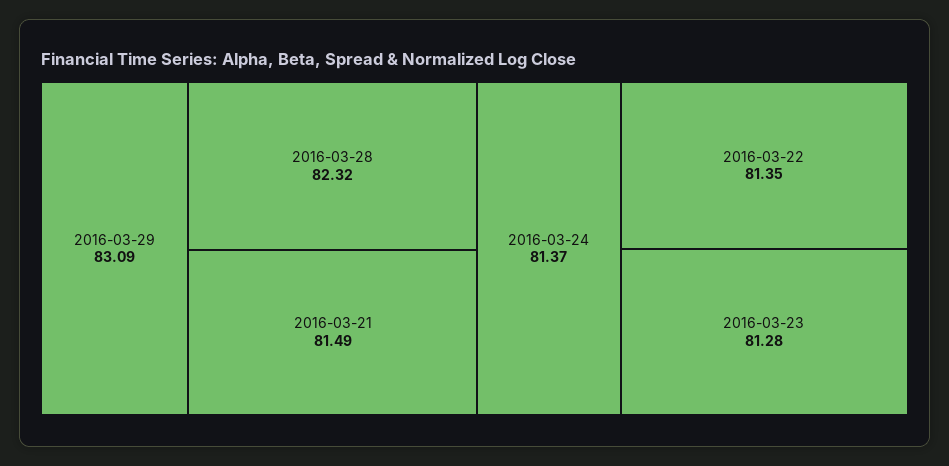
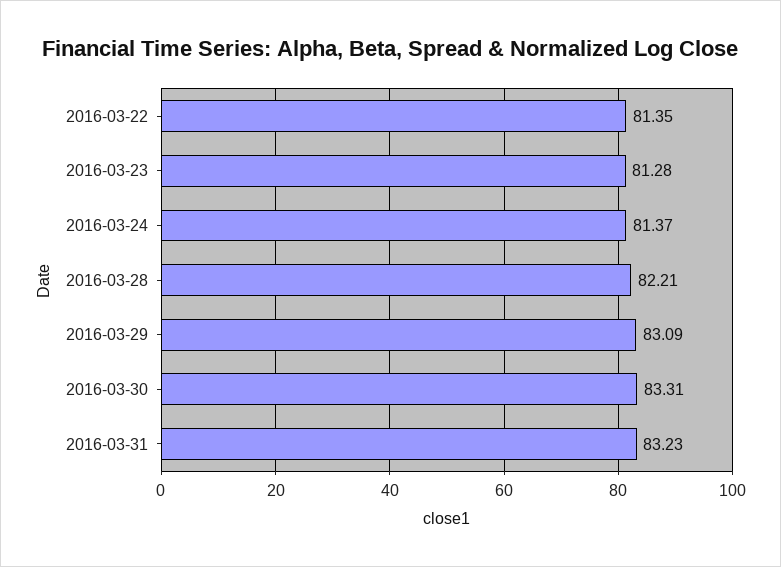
2016-03-28: 82.32 -> 82.21
2016-03-21: 81.49 -> none
2016-03-30: none -> 83.31
2016-03-31: none -> 83.23

